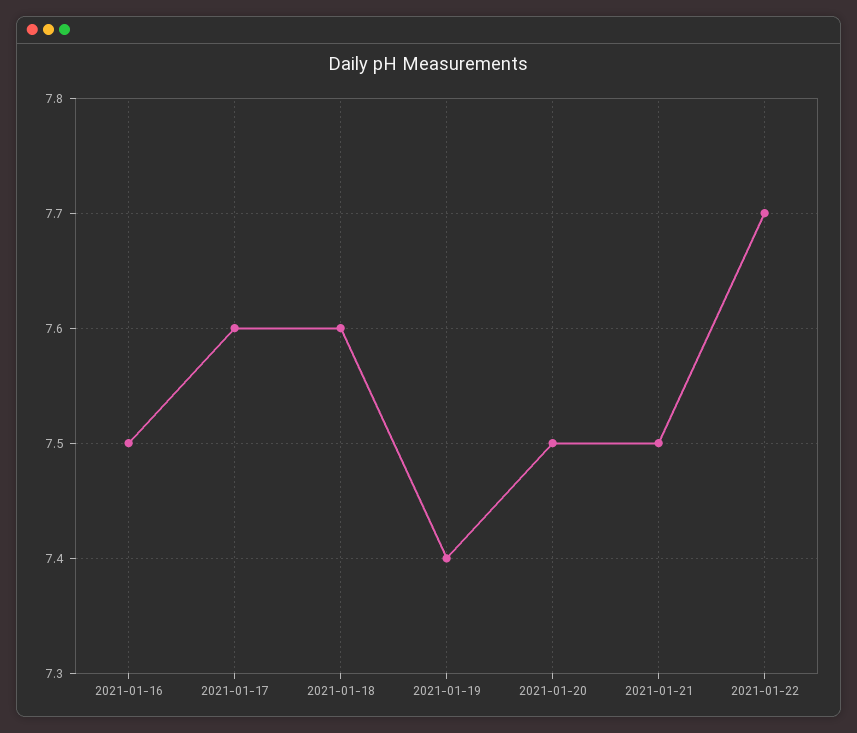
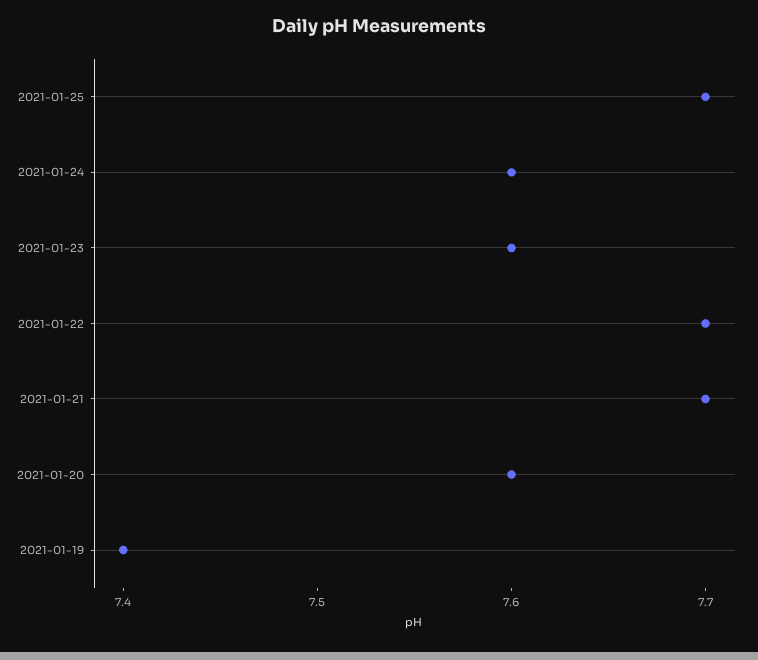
2021-01-16: 7.5 -> none
2021-01-17: 7.6 -> none
2021-01-18: 7.6 -> none
2021-01-20: 7.5 -> 7.6
2021-01-21: 7.5 -> 7.7
2021-01-25: none -> 7.7
2021-01-24: none -> 7.6
2021-01-23: none -> 7.6

